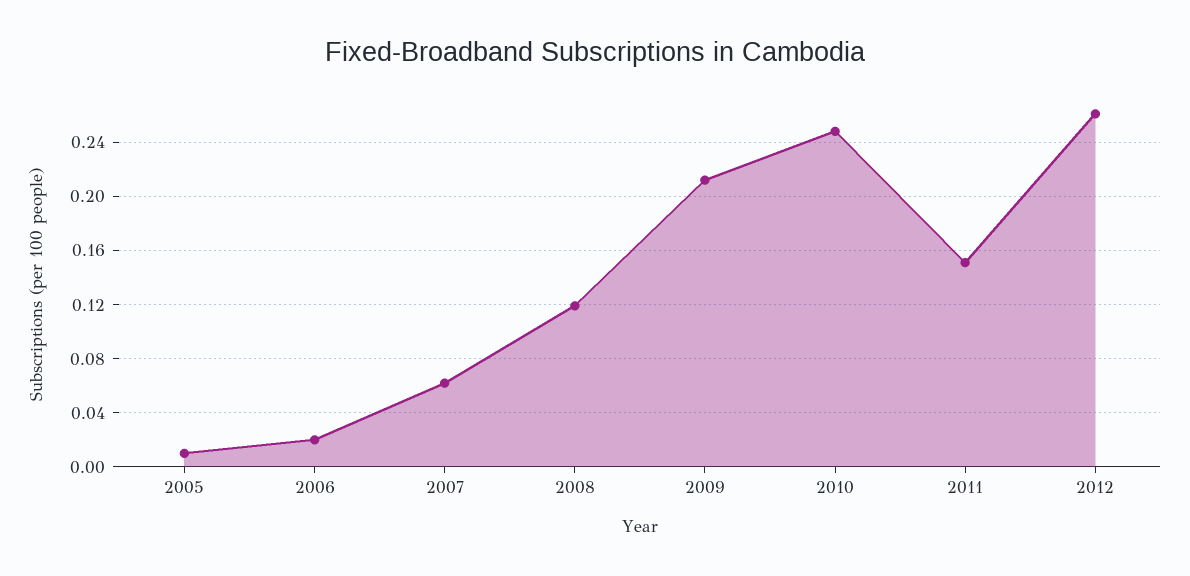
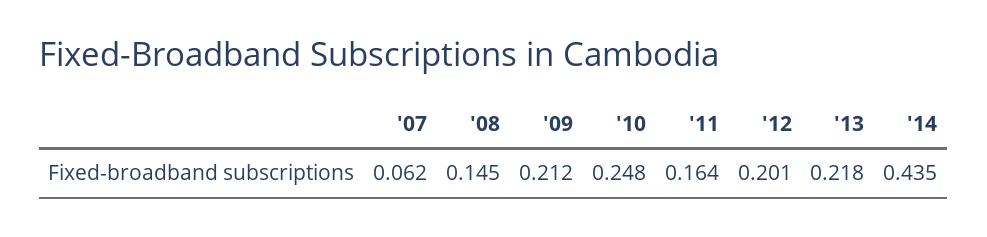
2005: 0.01 -> none
2006: 0.02 -> none
2008: 0.12 -> 0.145
2011: 0.15 -> 0.164
2012: 0.26 -> 0.201
'13: none -> 0.218
'14: none -> 0.435

